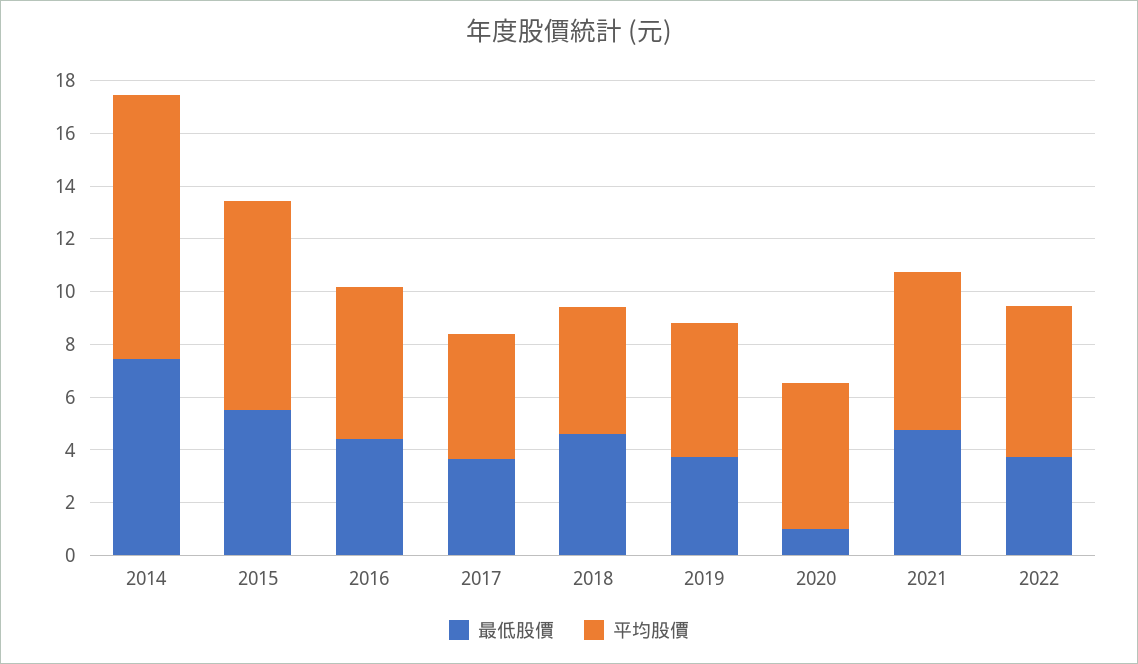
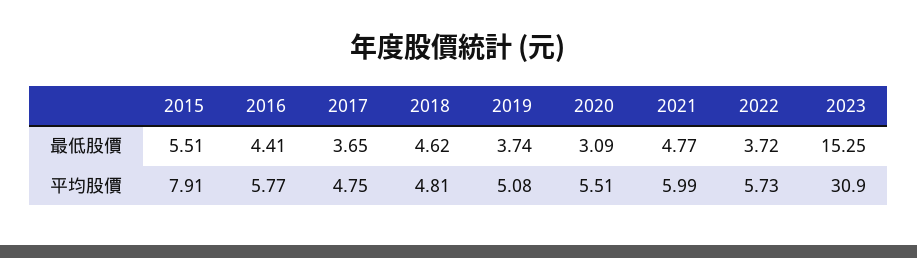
最低股價, 2014: 7.5 -> none
平均股價, 2014: 10 -> none
最低股價, 2020: 1 -> 3.09
最低股價, 2023: none -> 15.25
平均股價, 2023: none -> 30.9

